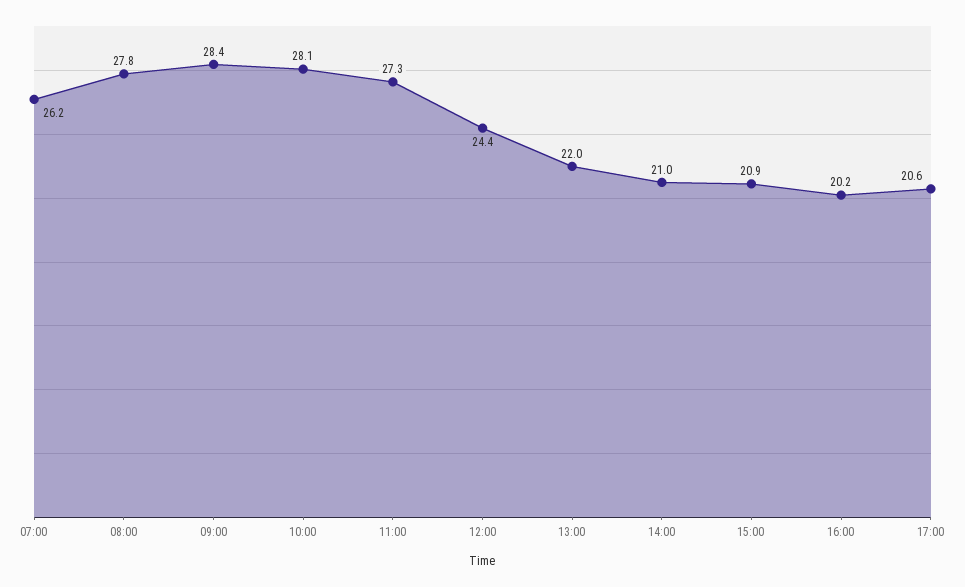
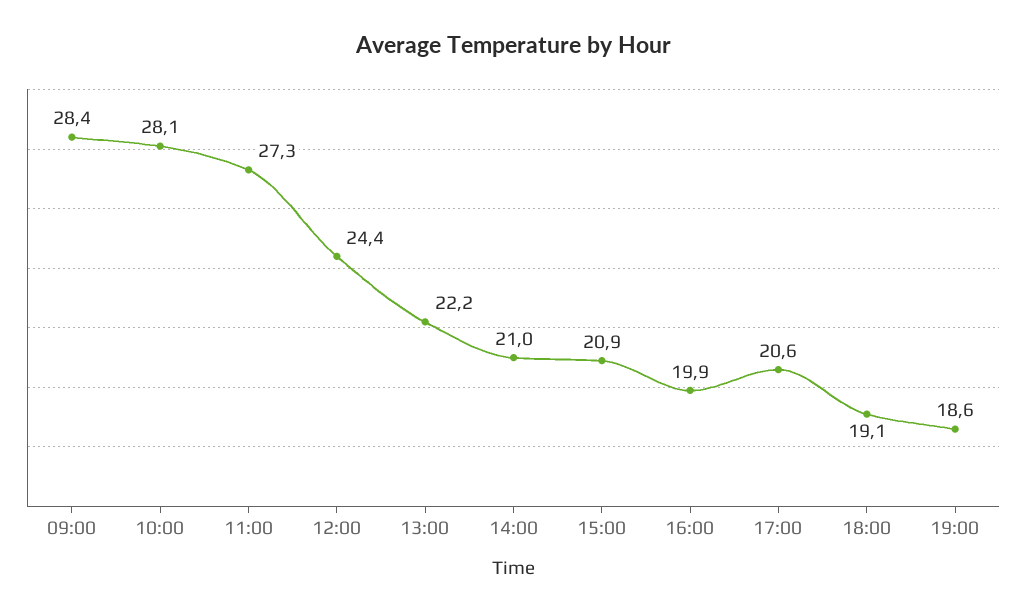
07:00: 26.2 -> none
08:00: 27.8 -> none
13:00: 22 -> 22.2
16:00: 20.2 -> 19.9
18:00: none -> 19.1
19:00: none -> 18.6

